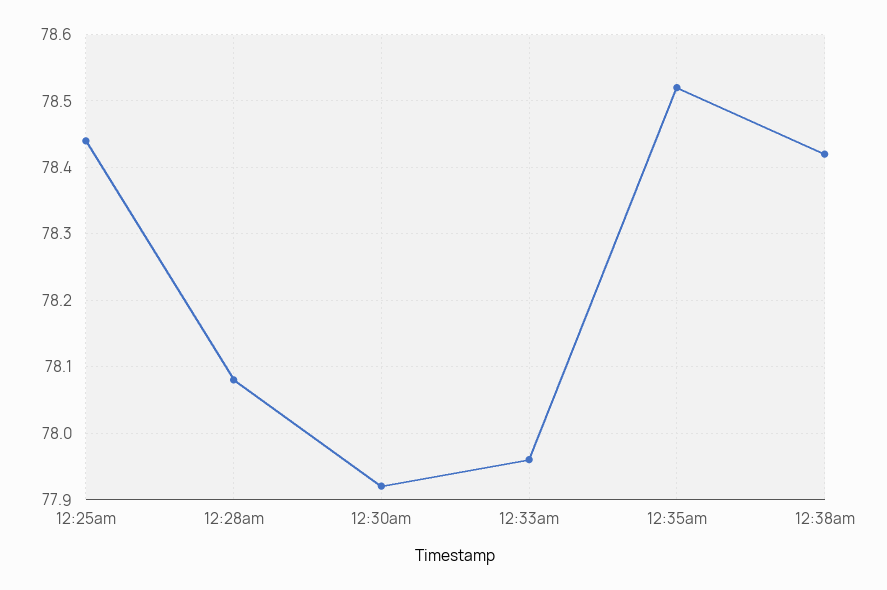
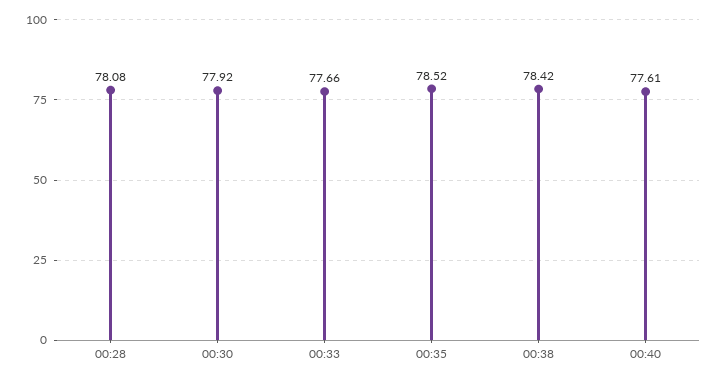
12:25am: 78.44 -> none
12:33am: 77.96 -> 77.66
00:40: none -> 77.61

